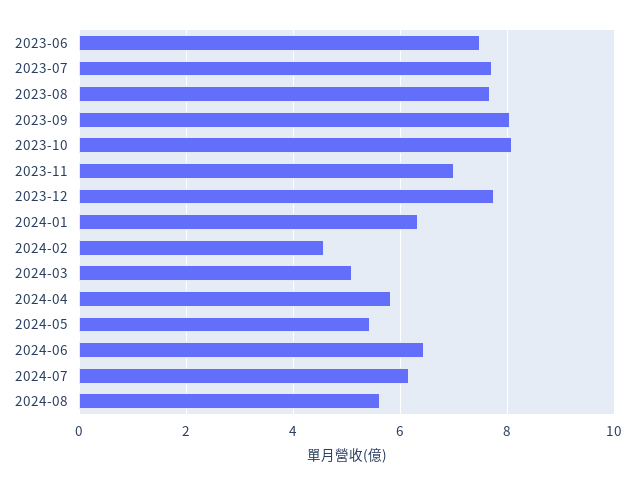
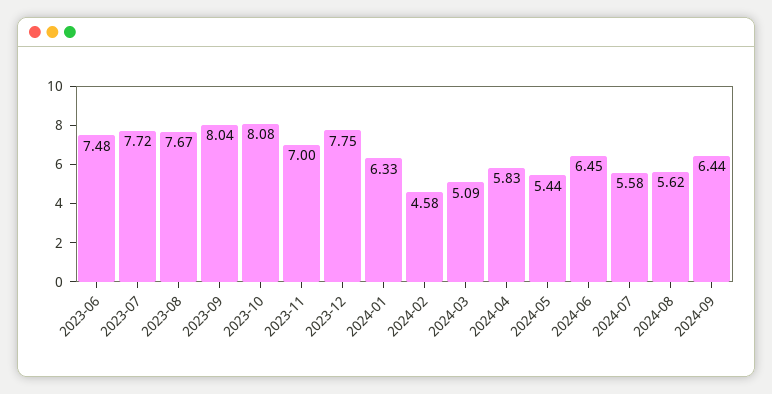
2024-07: 6.2 -> 5.58
2024-09: none -> 6.44

